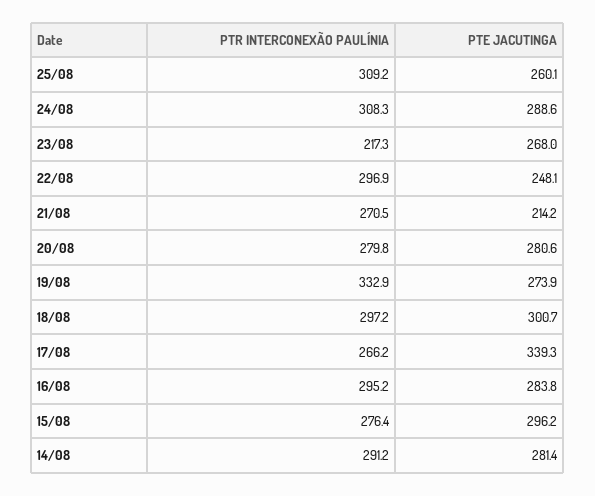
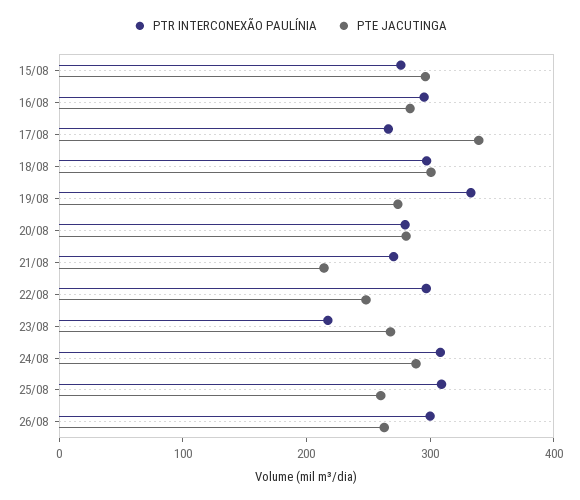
PTR INTERCONEXÃO PAULÍNIA, 14/08: 291.2 -> none
PTE JACUTINGA, 14/08: 281.4 -> none
PTR INTERCONEXÃO PAULÍNIA, 26/08: none -> 300
PTE JACUTINGA, 26/08: none -> 260

